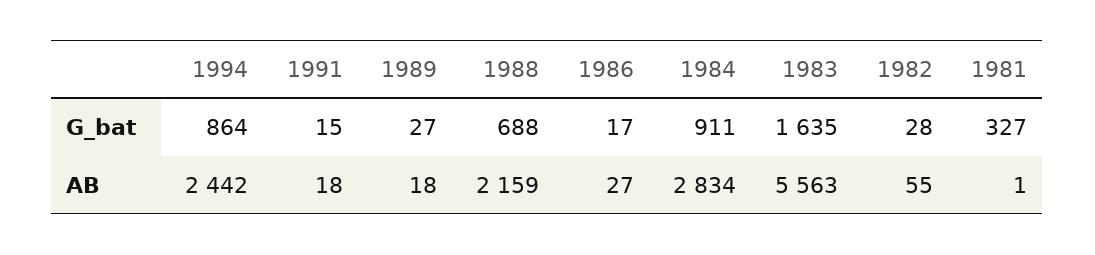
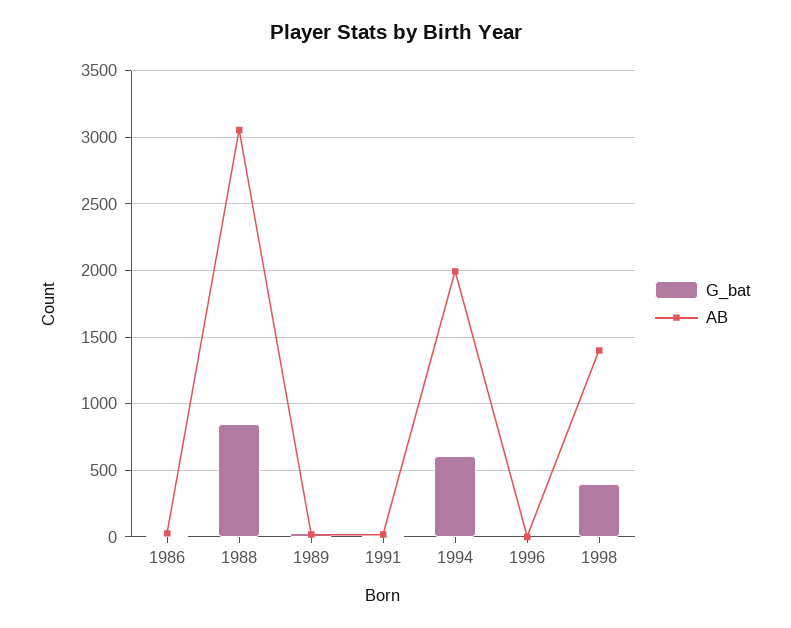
G_bat, 1994: 864 -> 600
G_bat, 1988: 688 -> 850
G_bat, 1984: 911 -> none
G_bat, 1983: 1635 -> none
G_bat, 1982: 28 -> none
G_bat, 1981: 327 -> none
AB, 1994: 2442 -> 2000
AB, 1988: 2159 -> 3050
AB, 1984: 2834 -> none
AB, 1983: 5563 -> none
AB, 1982: 55 -> none
AB, 1981: 1 -> none
G_bat, 1996: none -> 0
AB, 1996: none -> 0
G_bat, 1998: none -> 400
AB, 1998: none -> 1400

